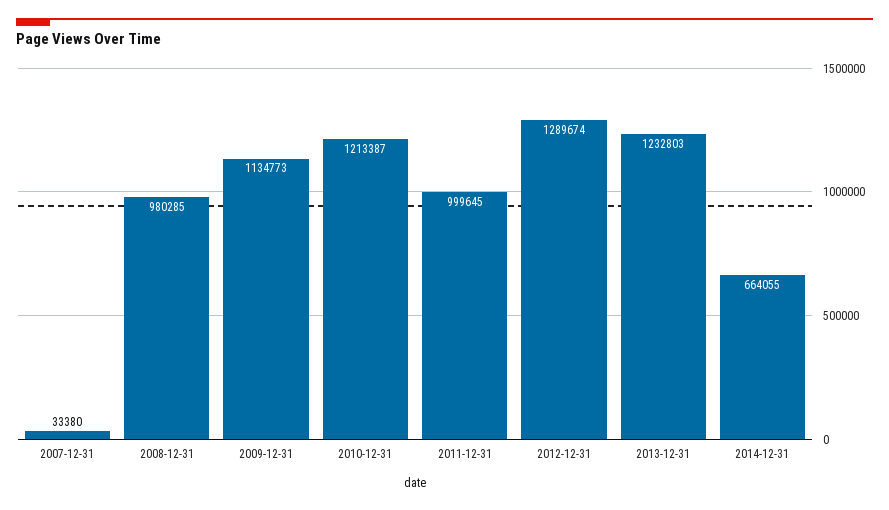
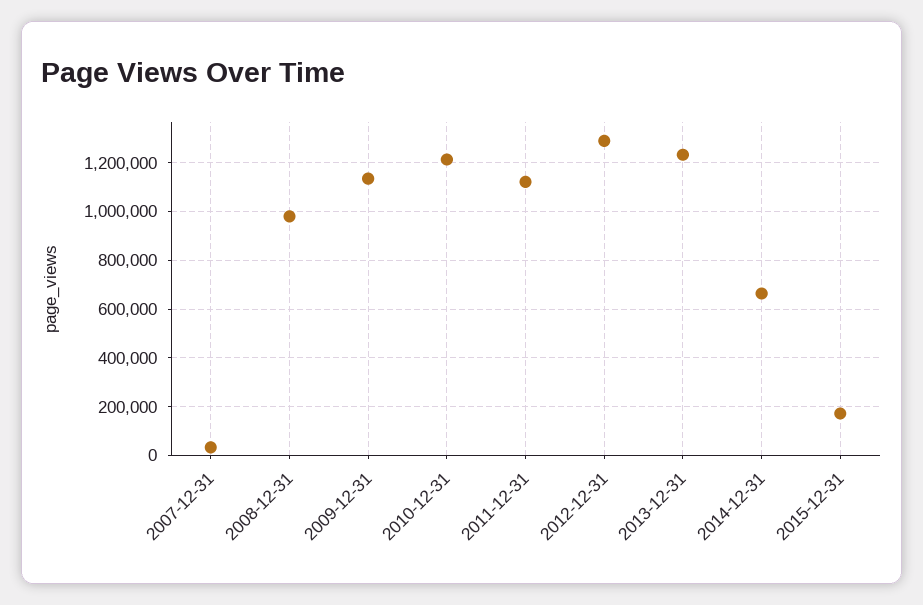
2011-12-31: 999645 -> 1125000
2015-12-31: none -> 175000

